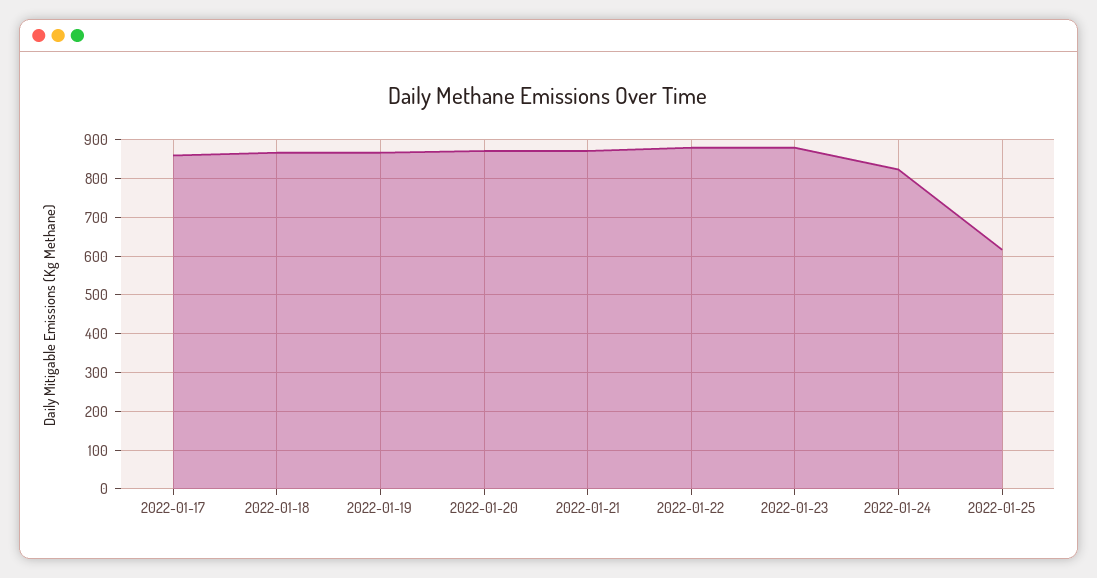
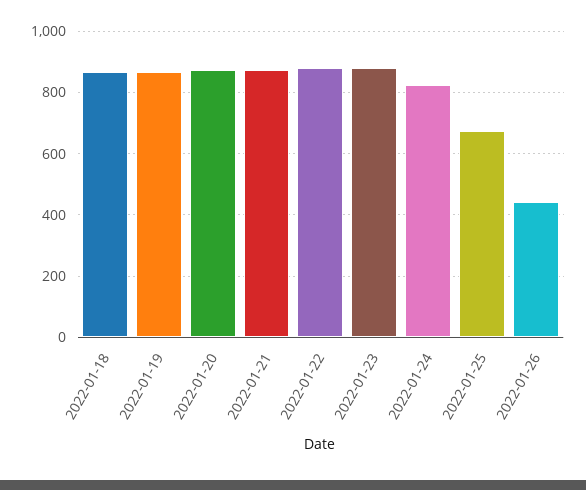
2022-01-17: 860 -> none
2022-01-25: 620 -> 680
2022-01-26: none -> 440

